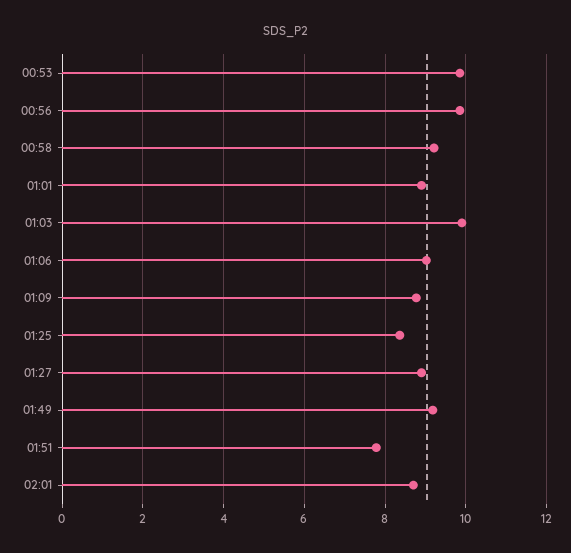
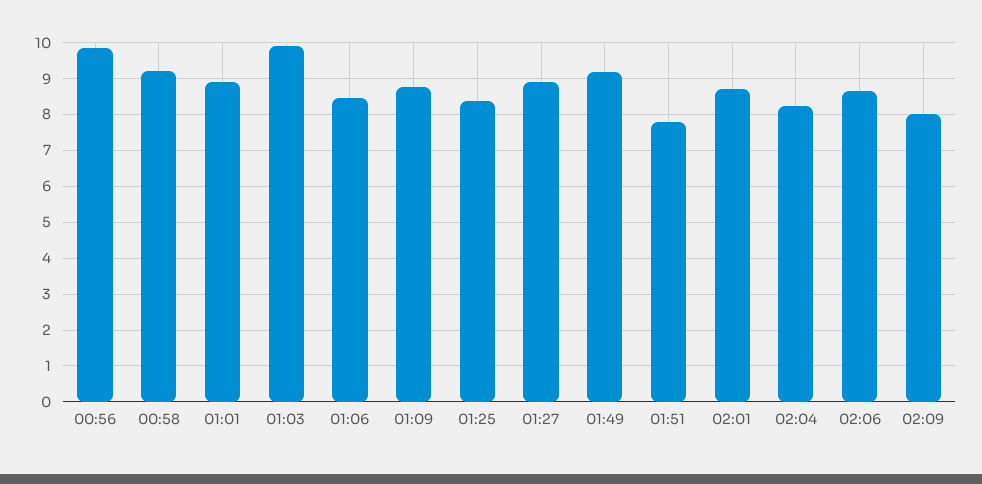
00:53: 9.8 -> none
01:06: 9 -> 8.4
02:04: none -> 8.2
02:06: none -> 8.6
02:09: none -> 8

